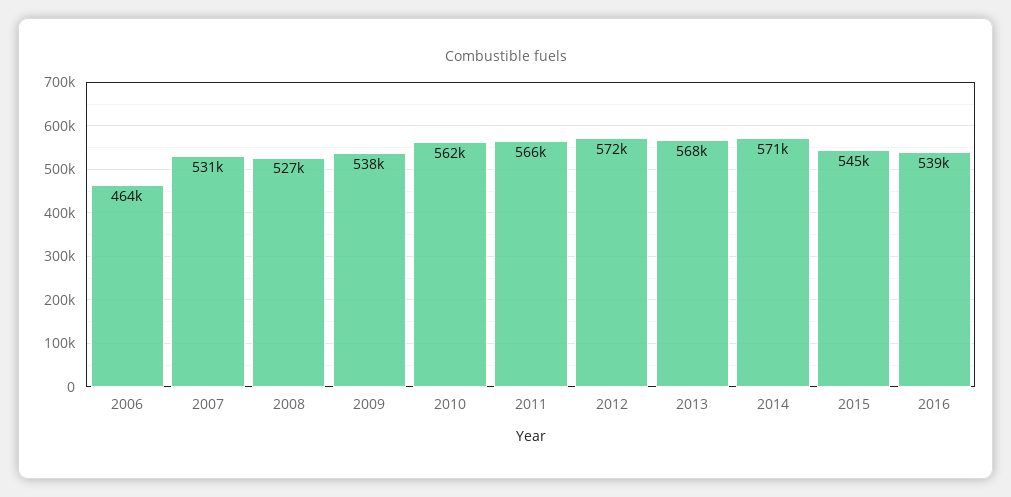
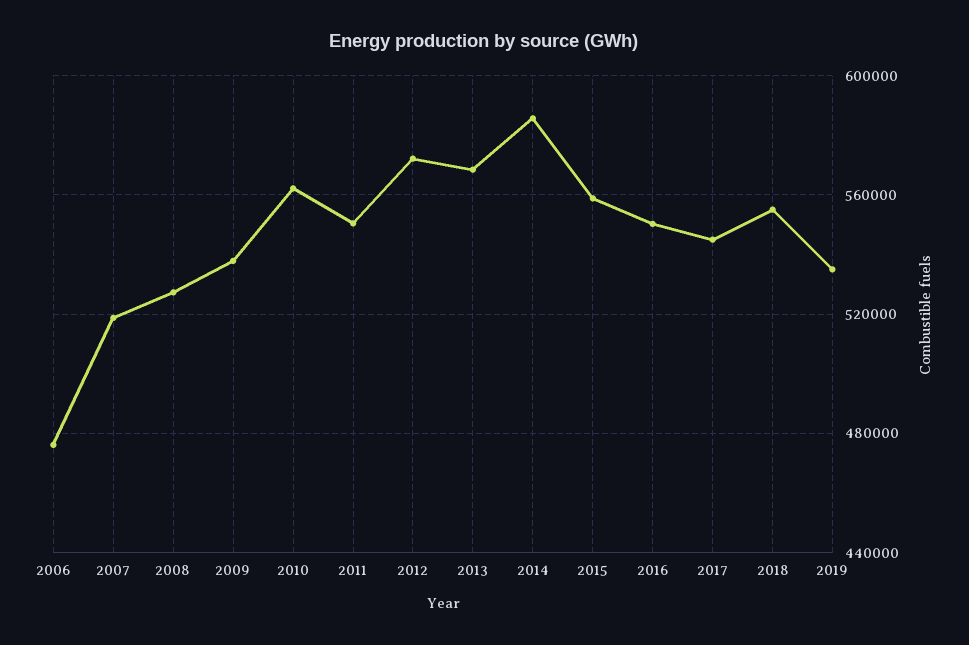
2006: 464000 -> 475000
2007: 531000 -> 520000
2011: 566000 -> 550000
2014: 571000 -> 585000
2015: 545000 -> 560000
2016: 539000 -> 550000
2017: none -> 545000
2018: none -> 555000
2019: none -> 535000

